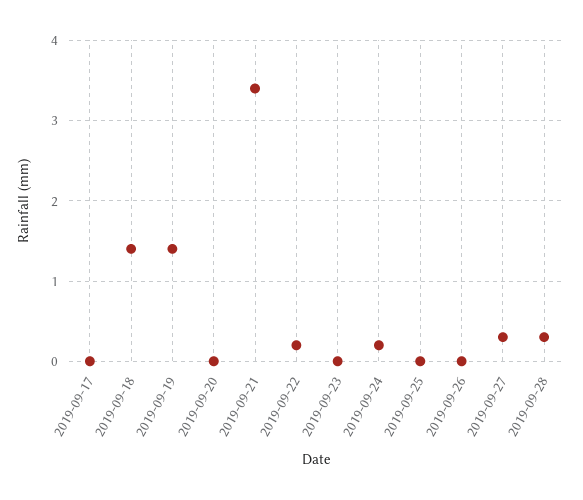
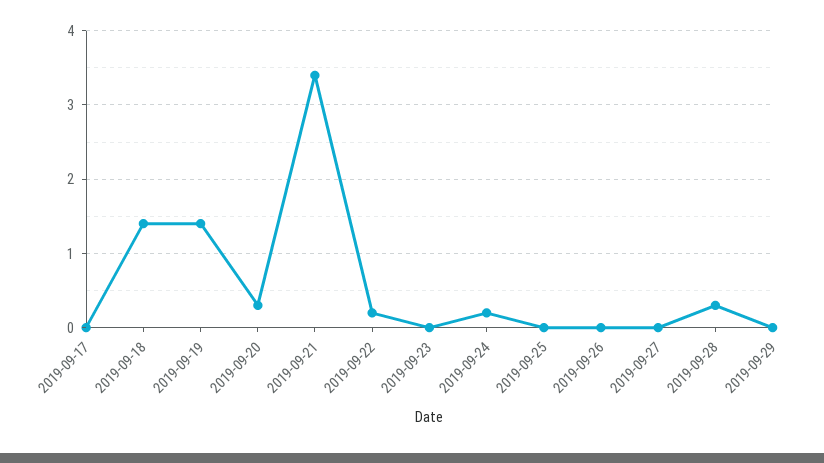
2019-09-20: 0 -> 0.3
2019-09-27: 0.3 -> 0
2019-09-29: none -> 0

